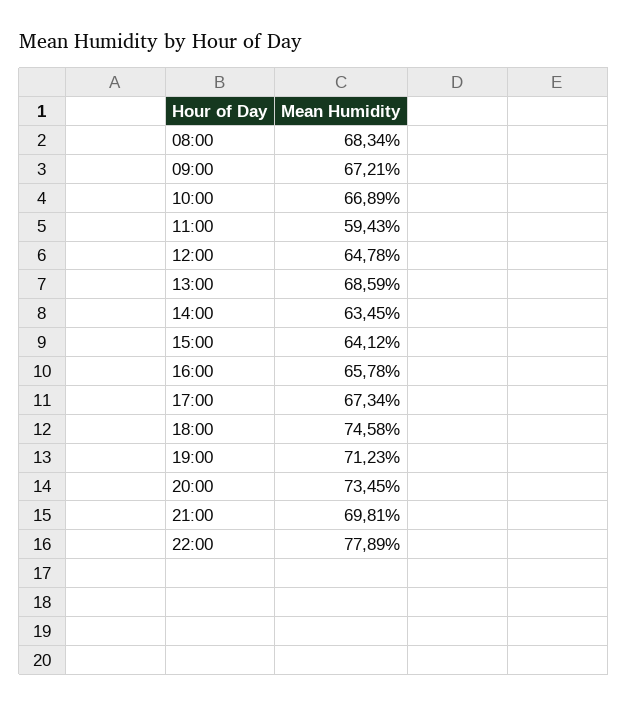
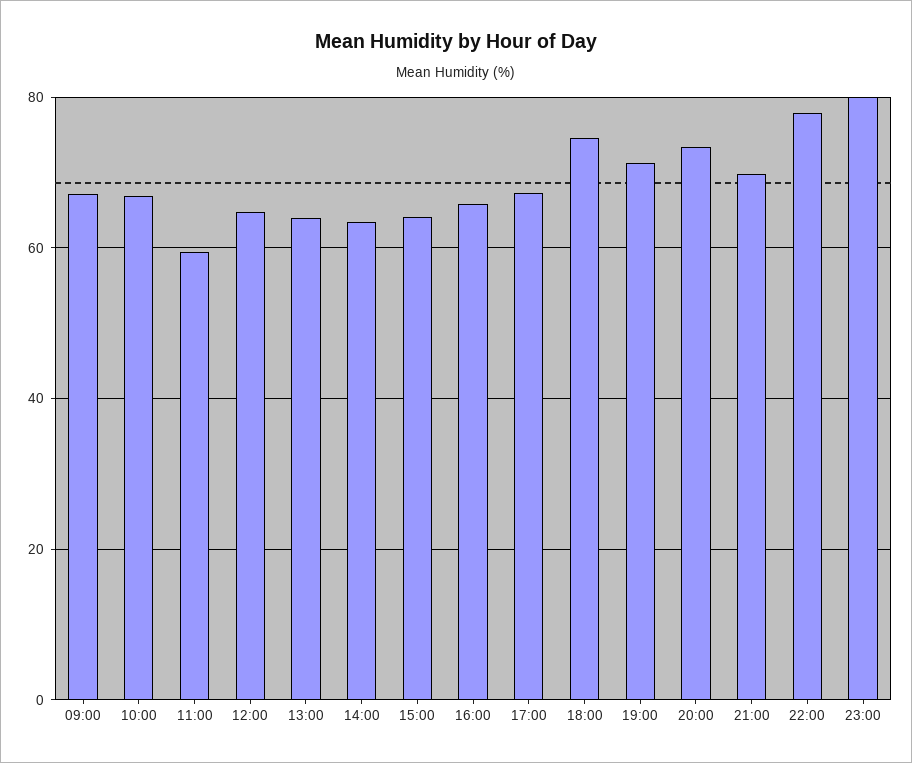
08:00: 68.34 -> none
13:00: 68.59 -> 64
23:00: none -> 80

